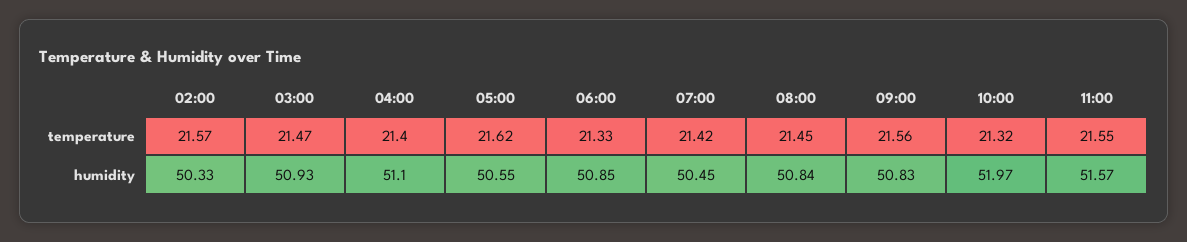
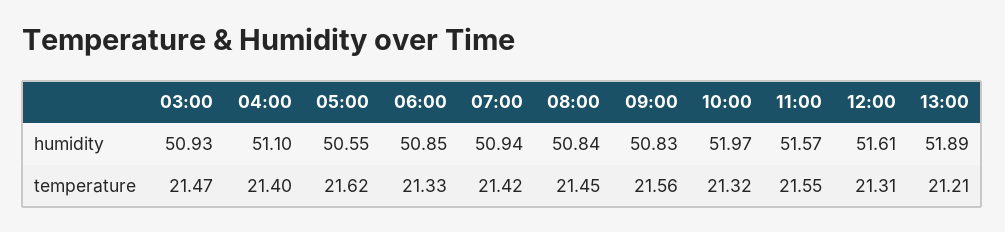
02:00, temperature: 21.57 -> none
02:00, humidity: 50.33 -> none
07:00, humidity: 50.45 -> 50.94
12:00, humidity: none -> 51.61
13:00, humidity: none -> 51.89
12:00, temperature: none -> 21.31
13:00, temperature: none -> 21.21

